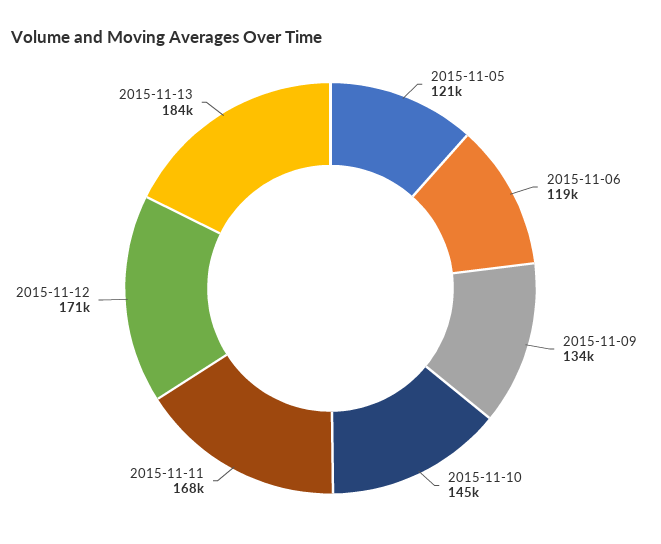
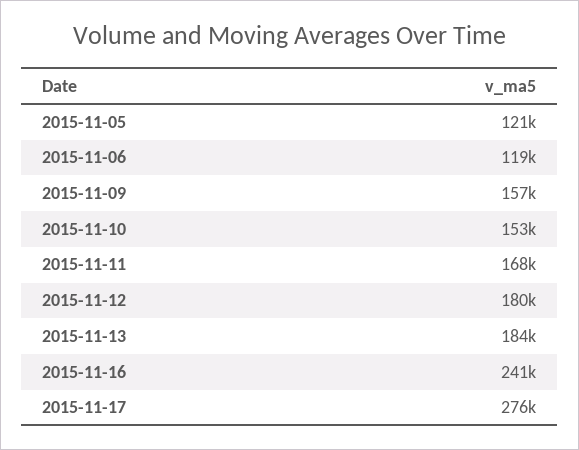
2015-11-09: 134000 -> 157000
2015-11-10: 145000 -> 153000
2015-11-12: 171000 -> 180000
2015-11-16: none -> 241000
2015-11-17: none -> 276000

